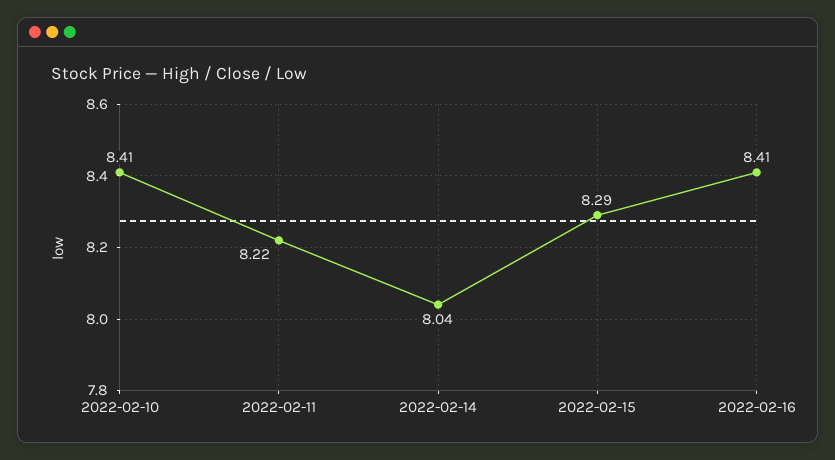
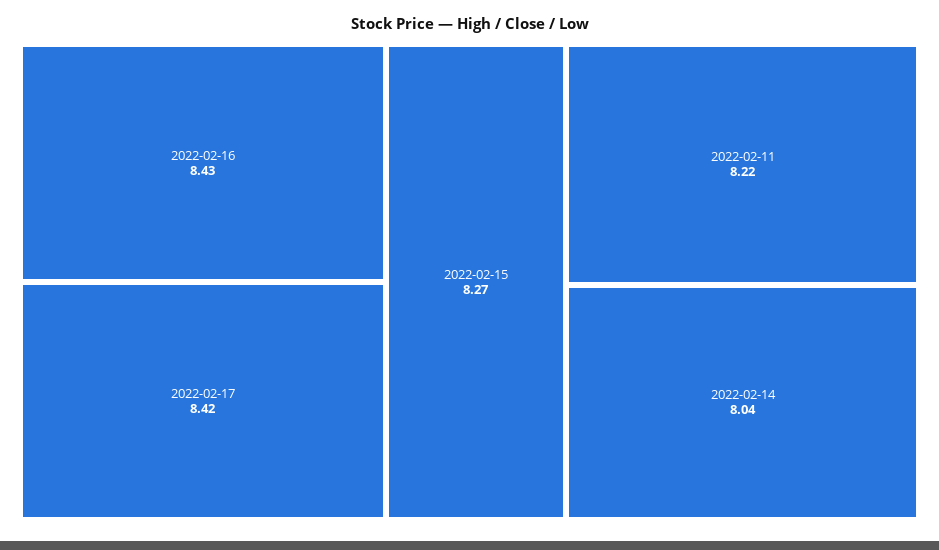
2022-02-10: 8.41 -> none
2022-02-15: 8.29 -> 8.27
2022-02-16: 8.41 -> 8.43
2022-02-17: none -> 8.42

